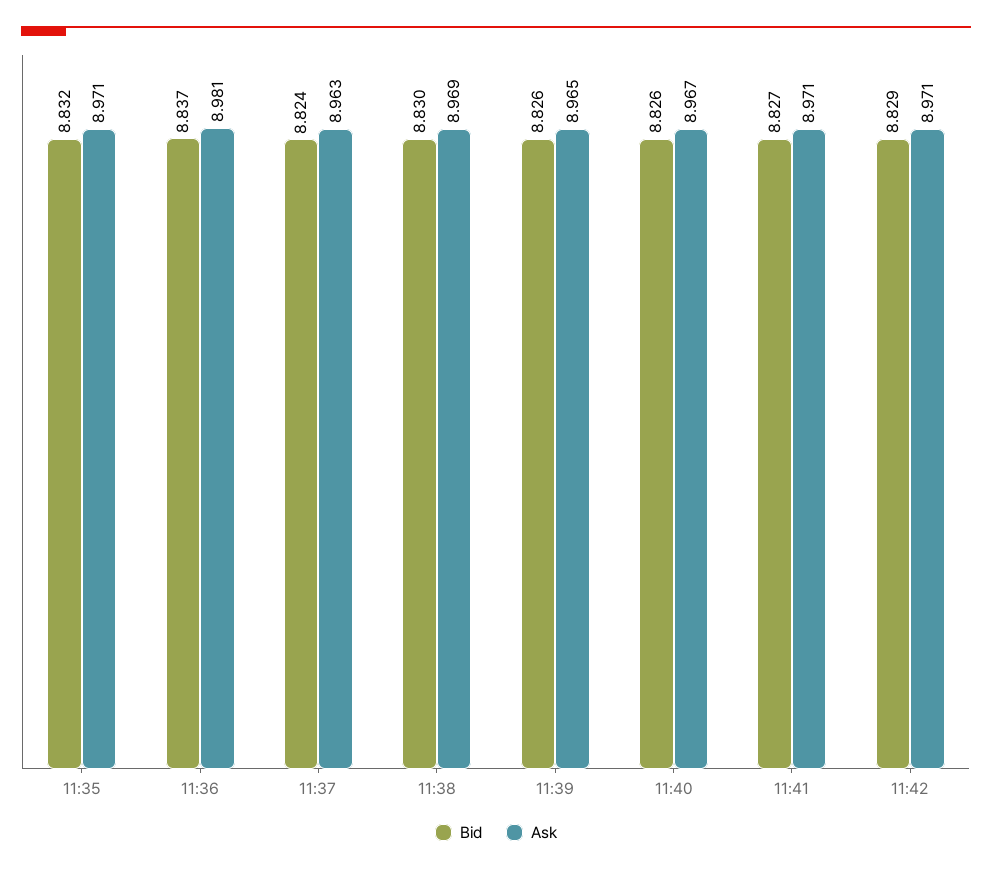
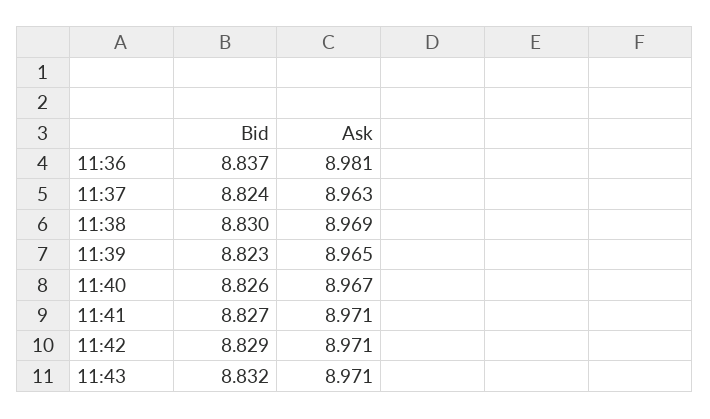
Bid, 11:35: 8.832 -> none
Ask, 11:35: 8.971 -> none
Bid, 11:39: 8.826 -> 8.823
Bid, 11:43: none -> 8.832
Ask, 11:43: none -> 8.971

